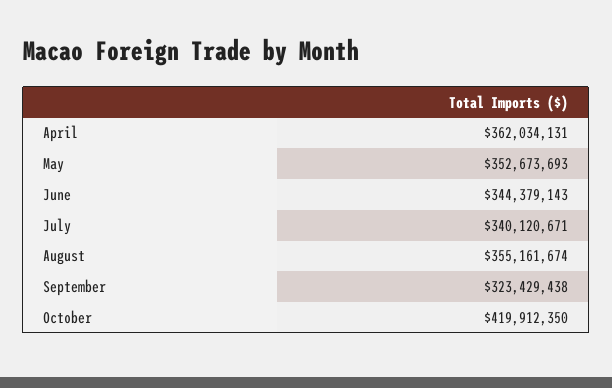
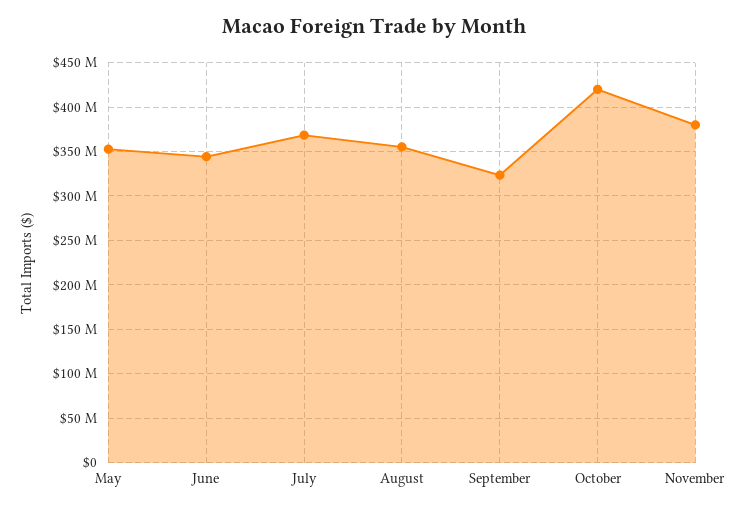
April: 362034131 -> none
July: 340120671 -> 370000000
November: none -> 380000000

